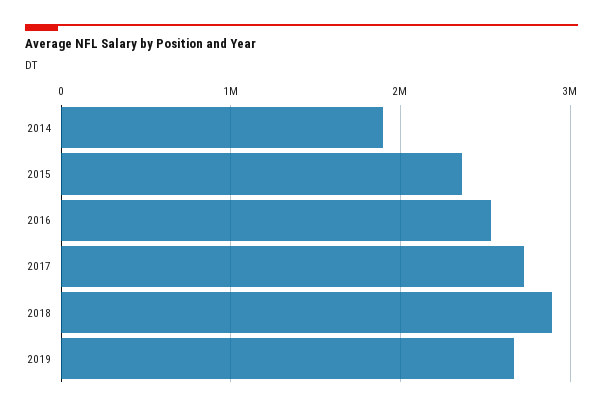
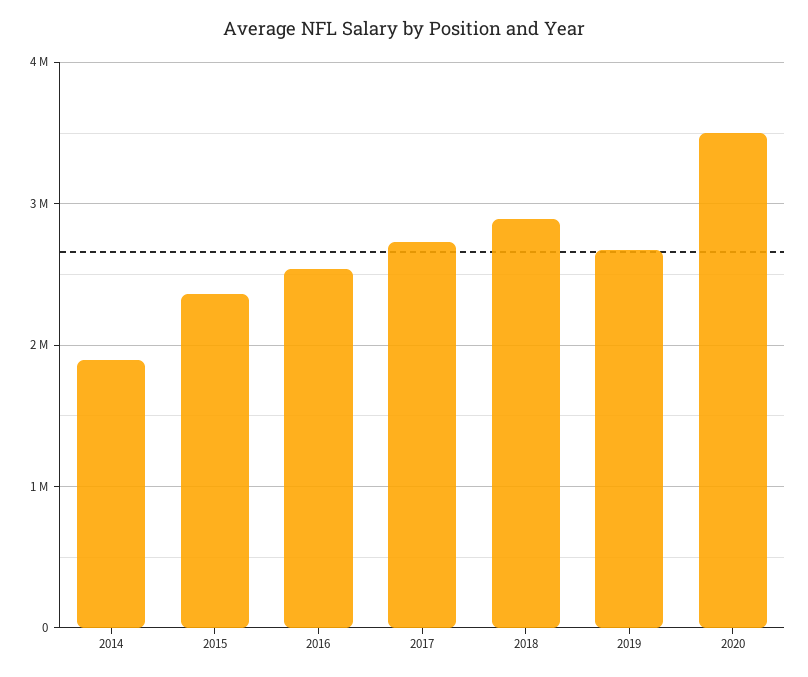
2020: none -> 3500000

